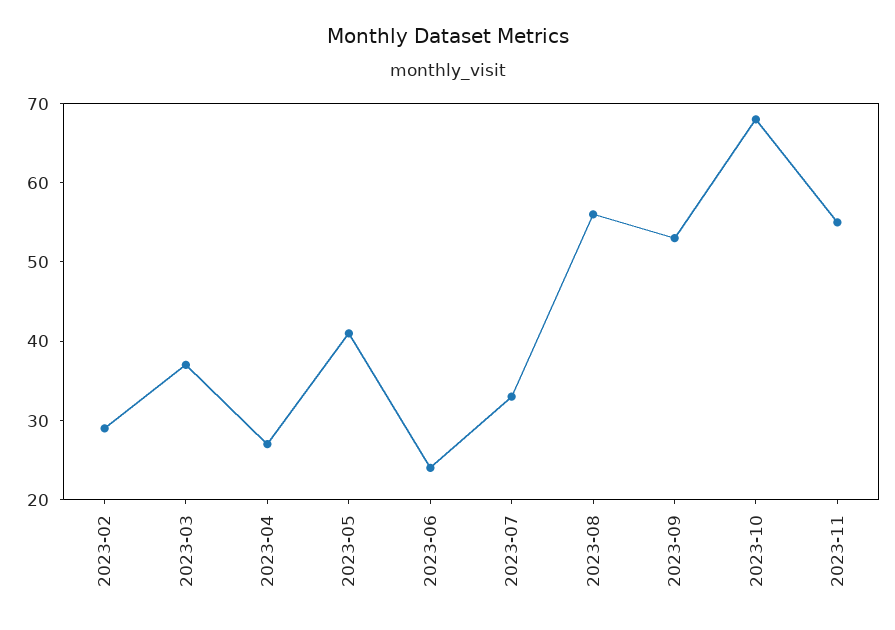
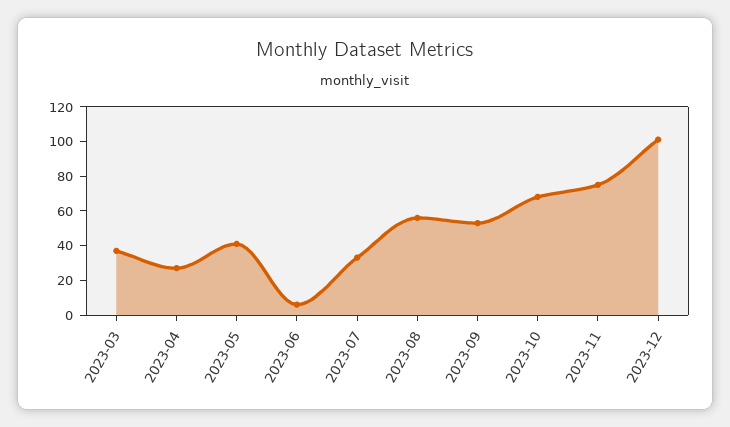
2023-02: 30 -> none
2023-06: 25 -> 5
2023-11: 55 -> 75
2023-12: none -> 100

